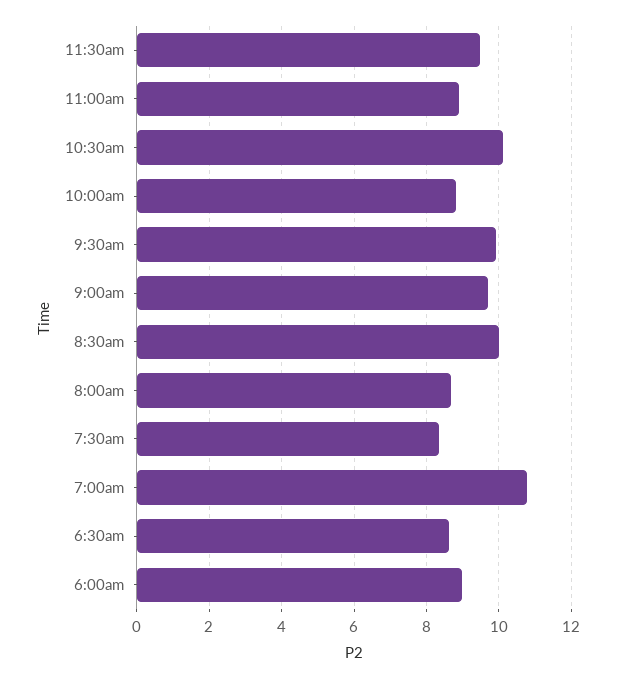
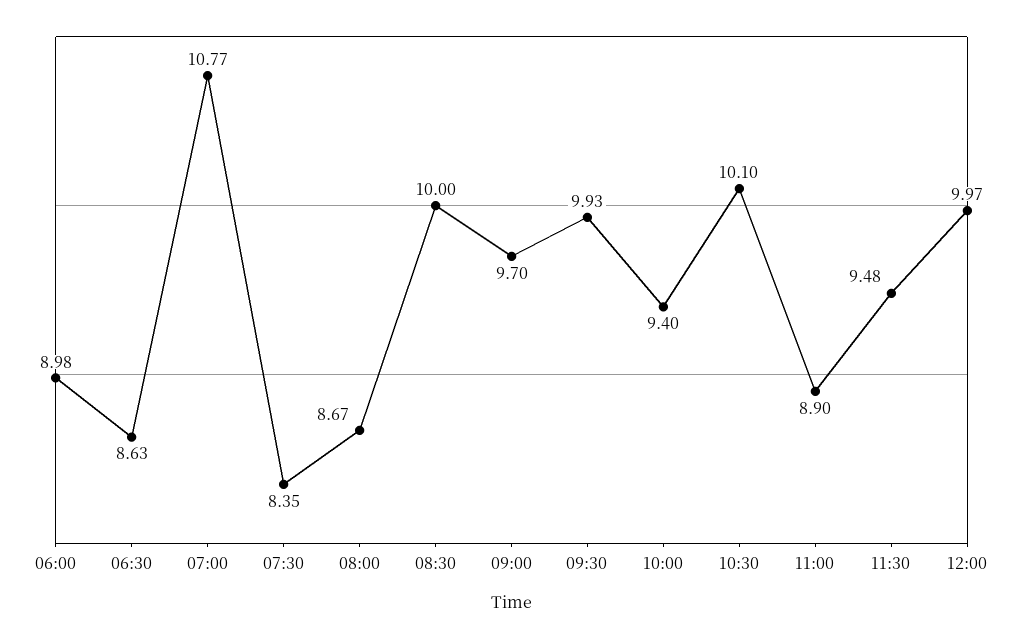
10:00am: 8.8 -> 9.4
12:00: none -> 9.97

